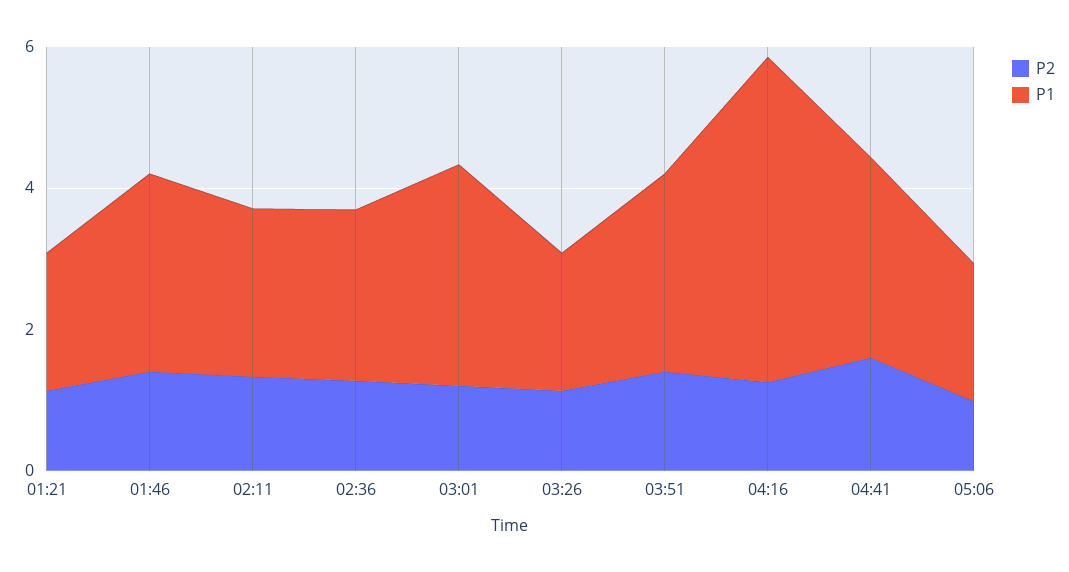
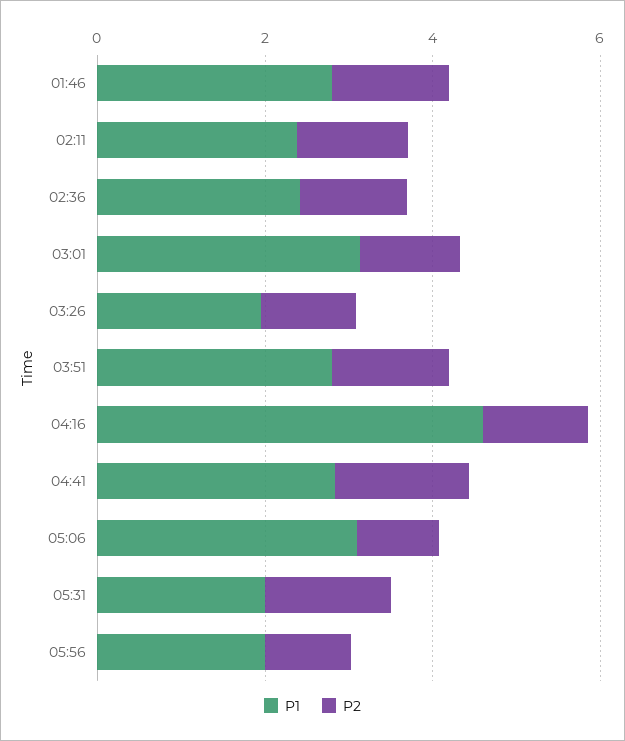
P2, 01:21: 1 -> none
P1, 01:21: 2 -> none
P1, 05:06: 2 -> 3
P1, 05:31: none -> 2
P2, 05:31: none -> 1.5
P1, 05:56: none -> 2
P2, 05:56: none -> 1

